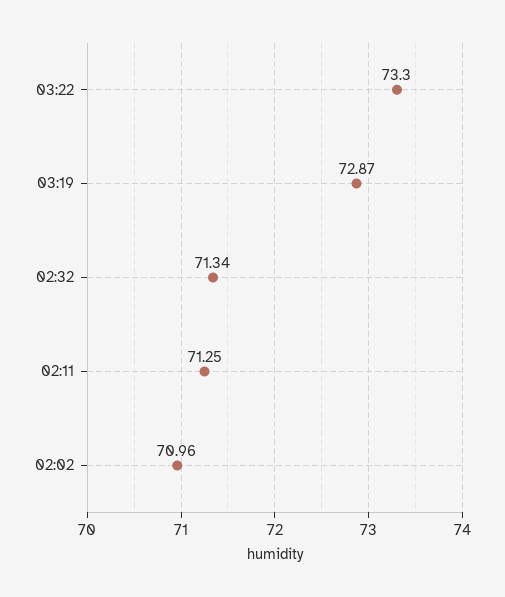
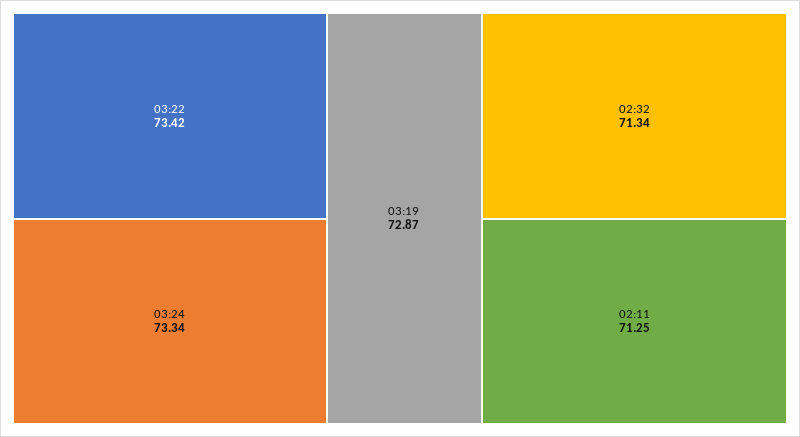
03:22: 73.3 -> 73.42
02:02: 70.96 -> none
03:24: none -> 73.34

